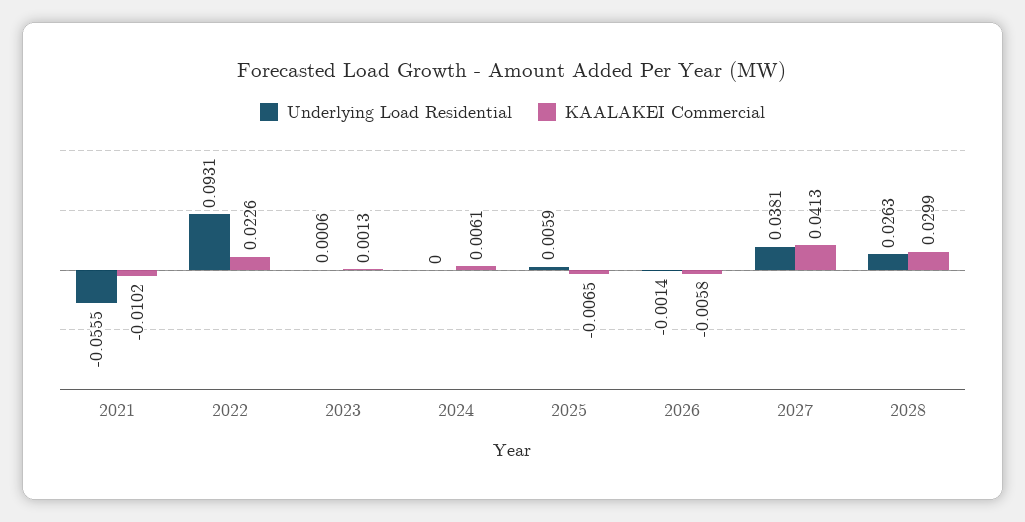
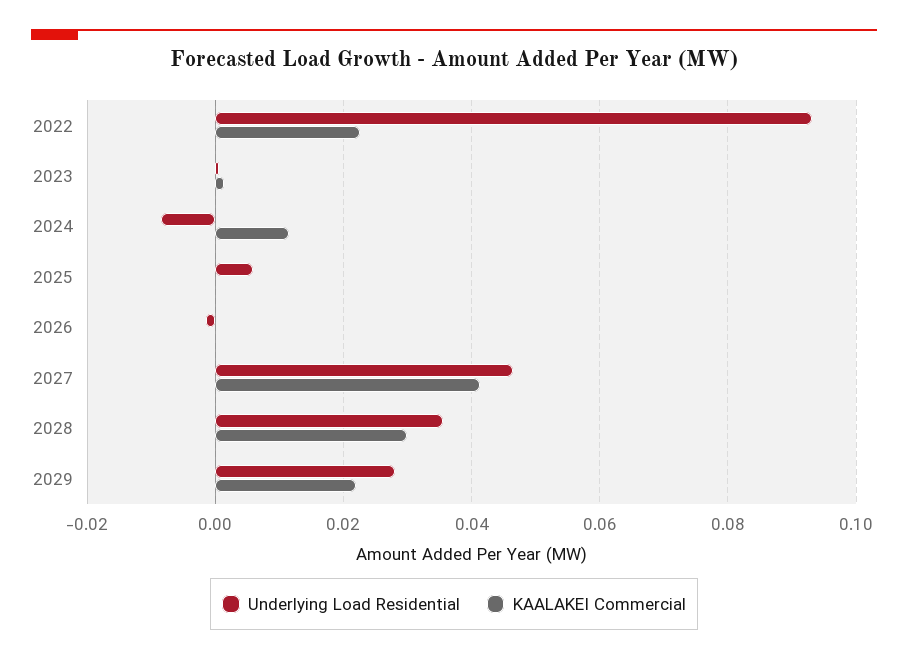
Underlying Load Residential, 2021: -0.0555 -> none
KAALAKEI Commercial, 2021: -0.0102 -> none
Underlying Load Residential, 2024: 0 -> -0.008
KAALAKEI Commercial, 2024: 0.0061 -> 0.012
KAALAKEI Commercial, 2025: -0.0065 -> 0
KAALAKEI Commercial, 2026: -0.0058 -> 0
Underlying Load Residential, 2027: 0.0381 -> 0.046
Underlying Load Residential, 2028: 0.0263 -> 0.036
Underlying Load Residential, 2029: none -> 0.028
KAALAKEI Commercial, 2029: none -> 0.022

